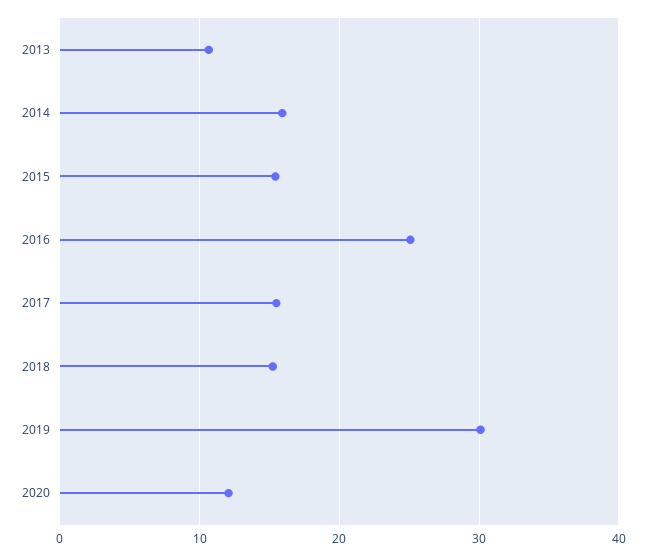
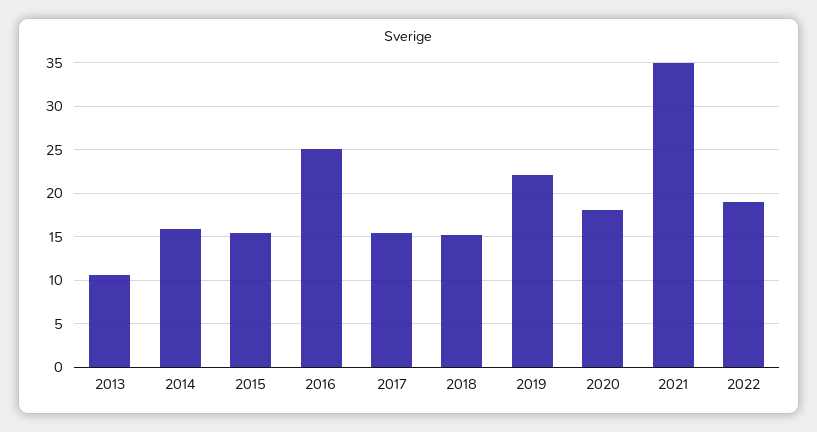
2019: 30 -> 22
2020: 12 -> 18
2021: none -> 35
2022: none -> 19

